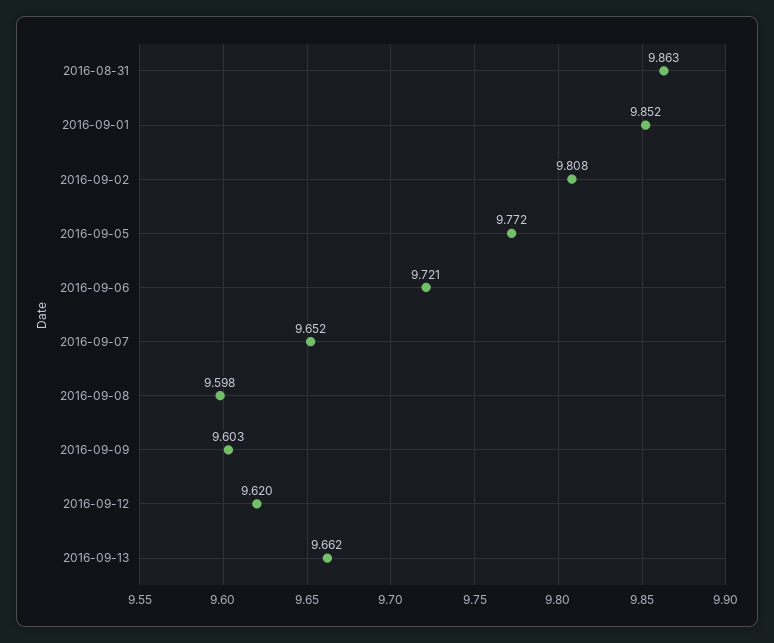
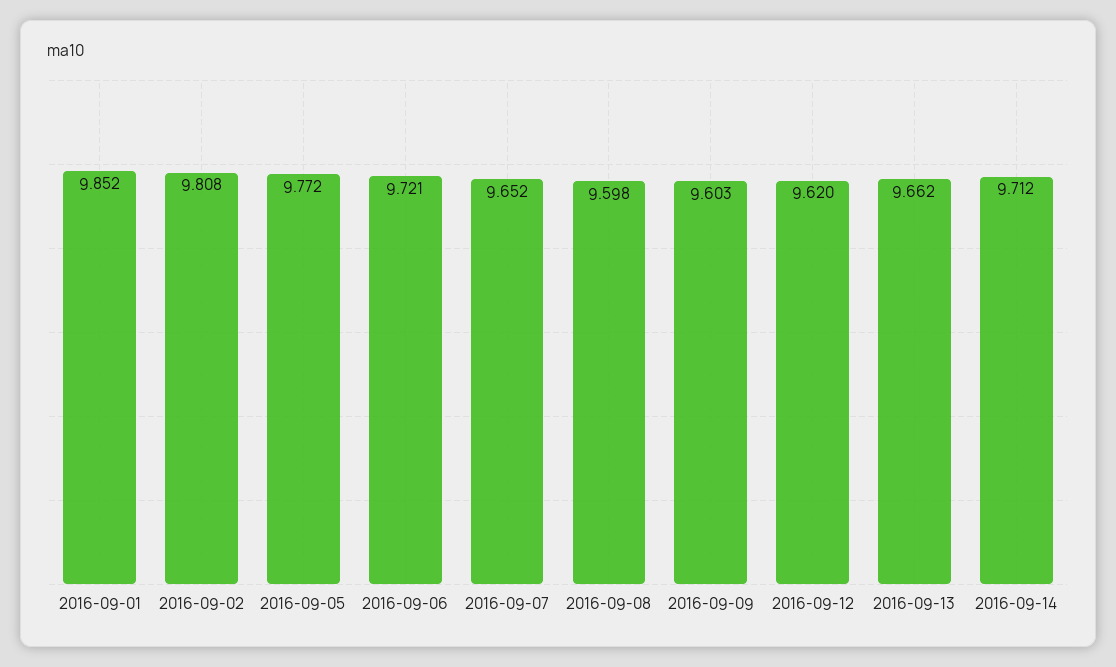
2016-08-31: 9.863 -> none
2016-09-14: none -> 9.712

